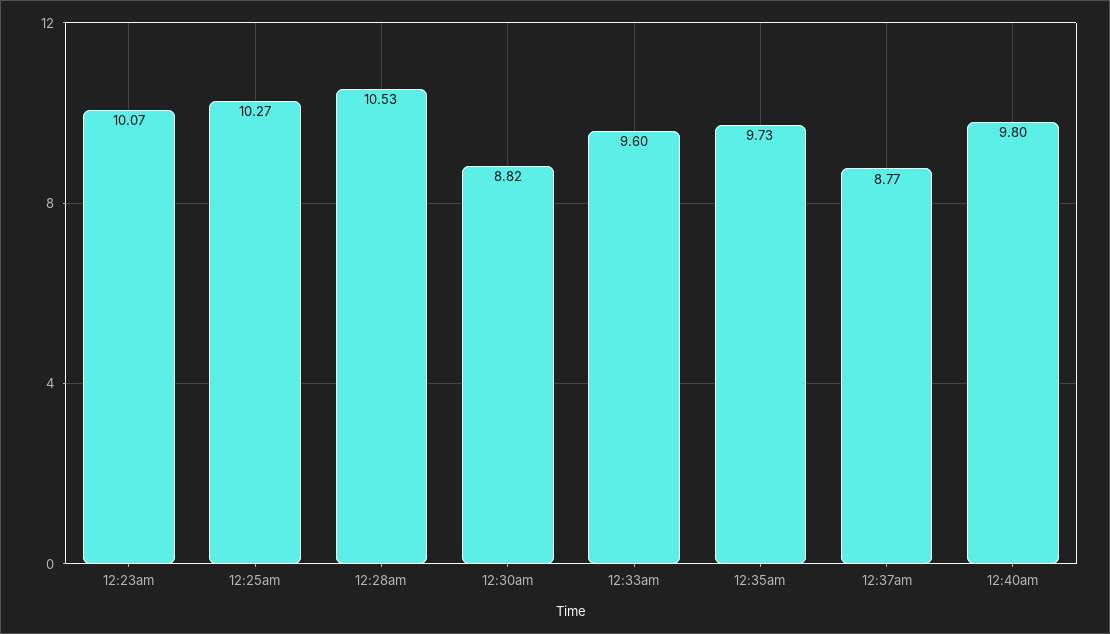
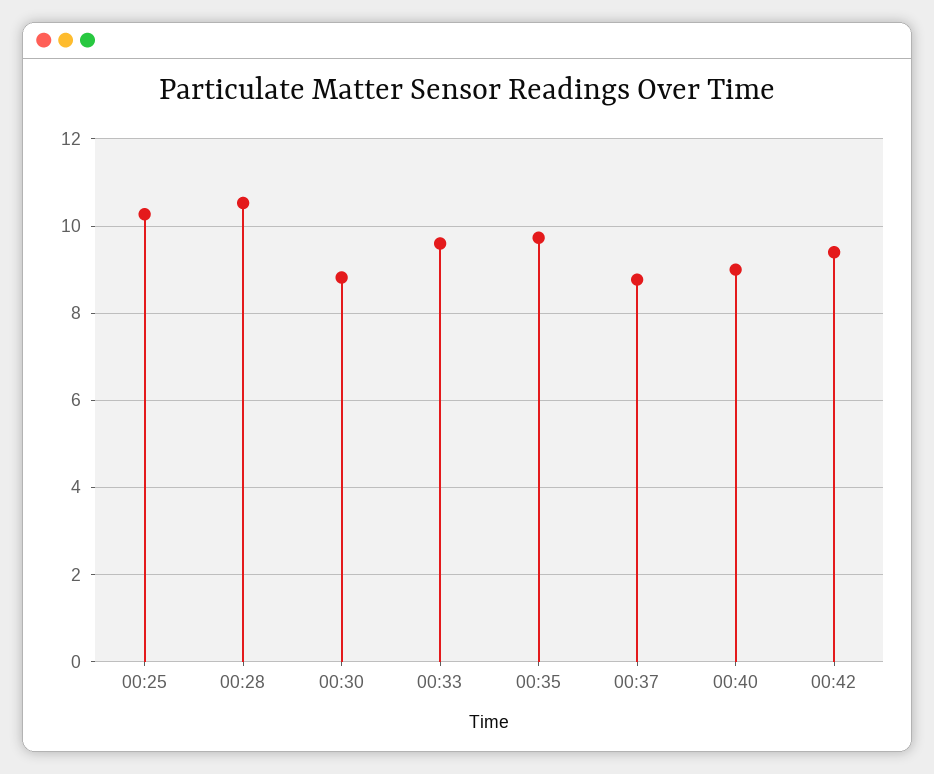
12:23am: 10.07 -> none
12:40am: 9.8 -> 9
00:42: none -> 9.4

